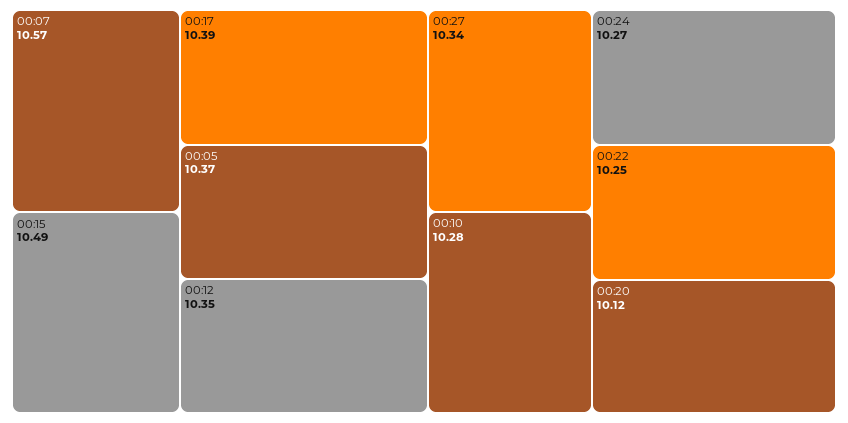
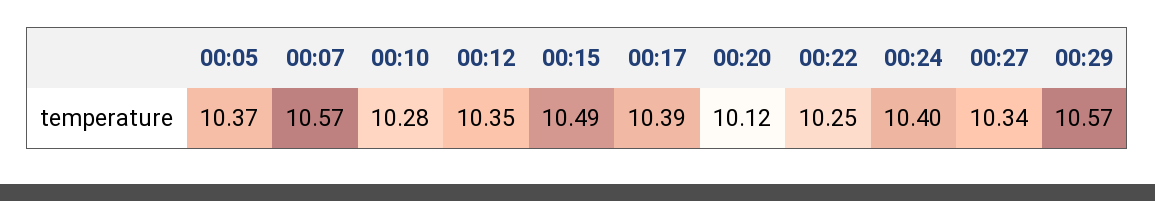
00:24: 10.27 -> 10.4
00:29: none -> 10.57

